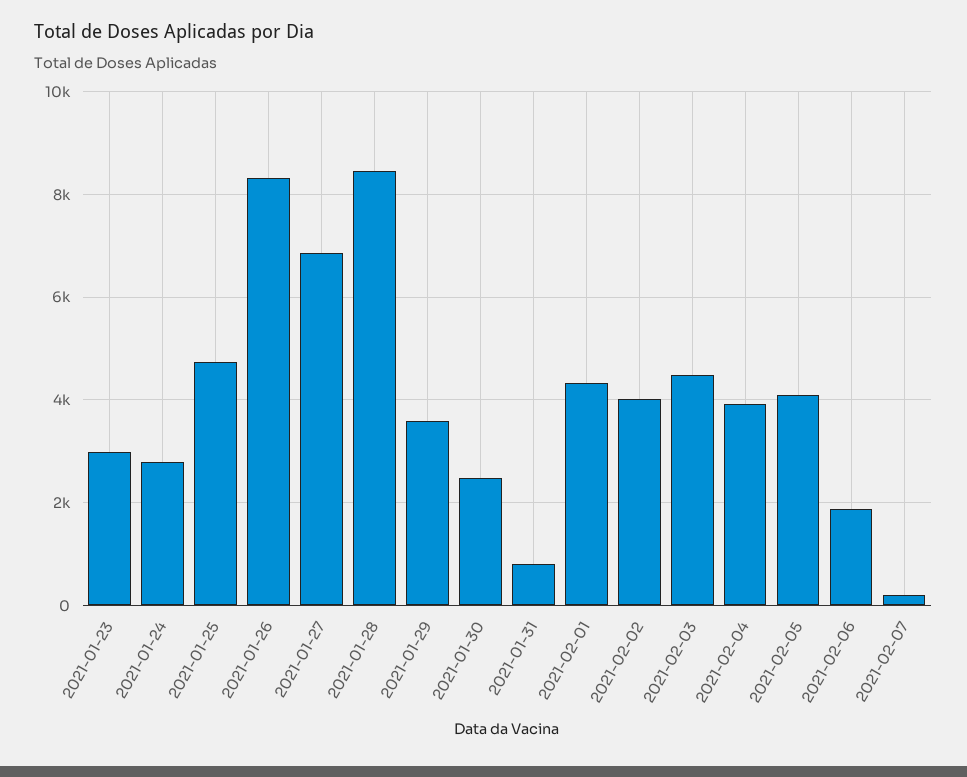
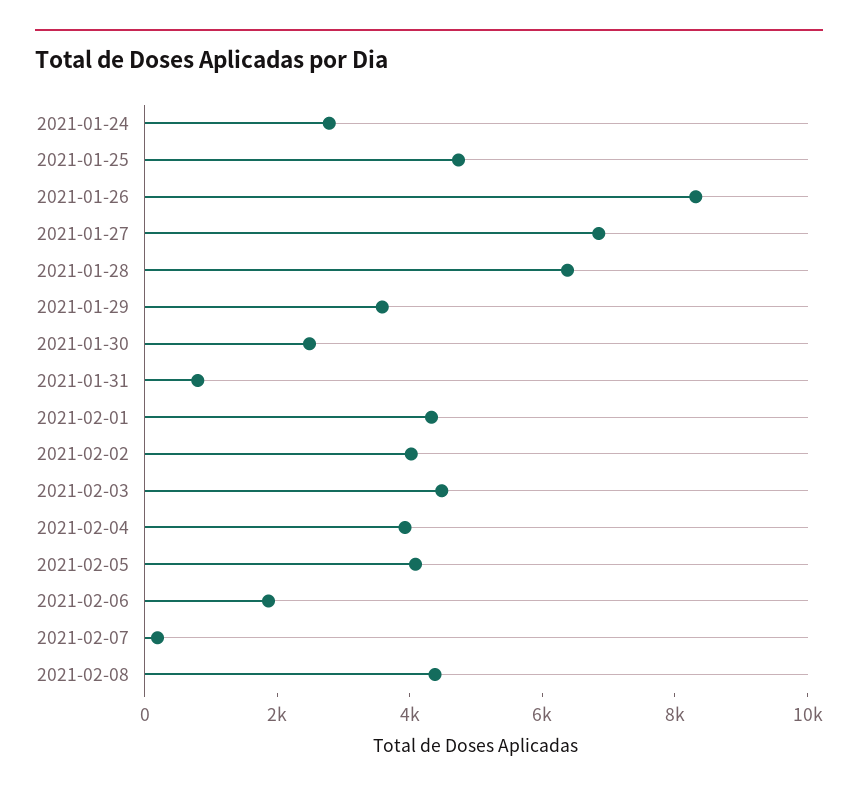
2021-01-23: 3000 -> none
2021-01-28: 8400 -> 6500
2021-02-08: none -> 4500

